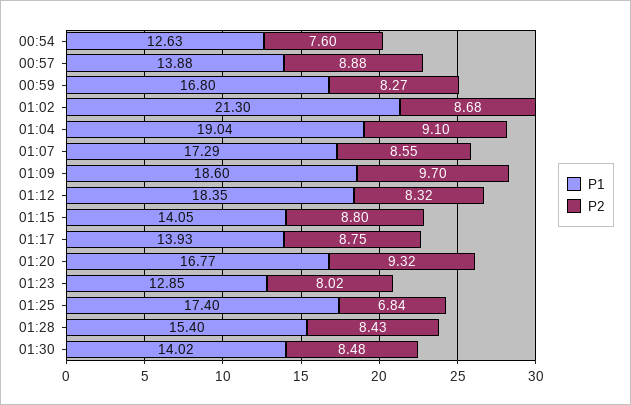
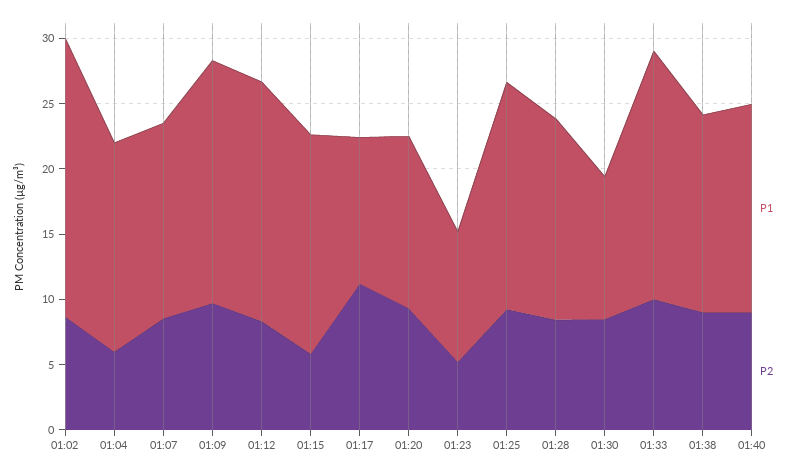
P1, 00:54: 12.63 -> none
P2, 00:54: 7.6 -> none
P1, 00:57: 13.88 -> none
P2, 00:57: 8.88 -> none
P1, 00:59: 16.8 -> none
P2, 00:59: 8.27 -> none
P1, 01:04: 19.04 -> 16
P2, 01:04: 9.1 -> 6
P1, 01:07: 17.29 -> 15
P1, 01:15: 14.05 -> 17
P2, 01:15: 8.8 -> 6
P1, 01:17: 13.93 -> 11
P2, 01:17: 8.75 -> 11
P1, 01:20: 16.77 -> 13
P1, 01:23: 12.85 -> 10
P2, 01:23: 8.02 -> 5
P2, 01:25: 6.84 -> 9
P1, 01:30: 14.02 -> 11
P1, 01:33: none -> 19
P2, 01:33: none -> 10
P1, 01:38: none -> 15
P2, 01:38: none -> 9
P1, 01:40: none -> 16
P2, 01:40: none -> 9

